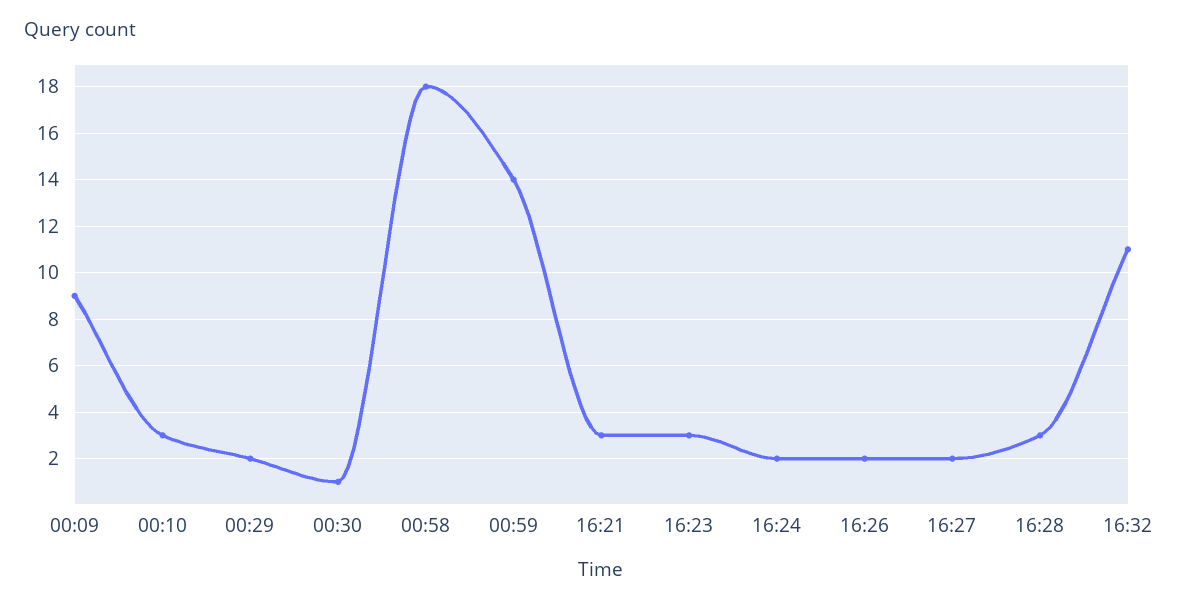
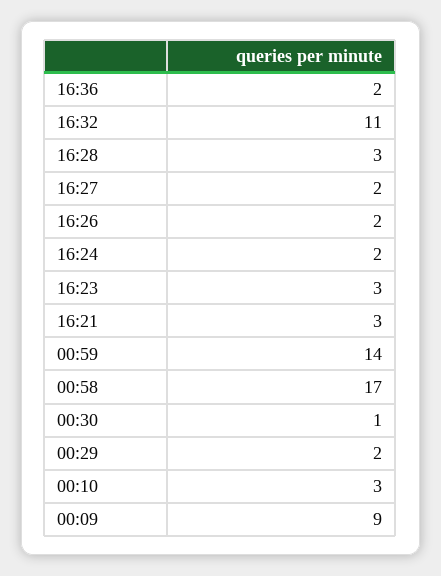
00:58: 18 -> 17
16:36: none -> 2

